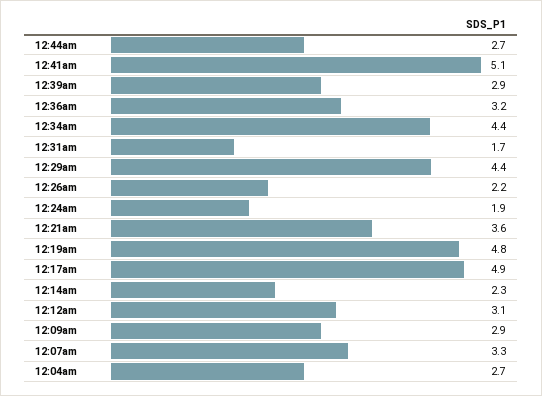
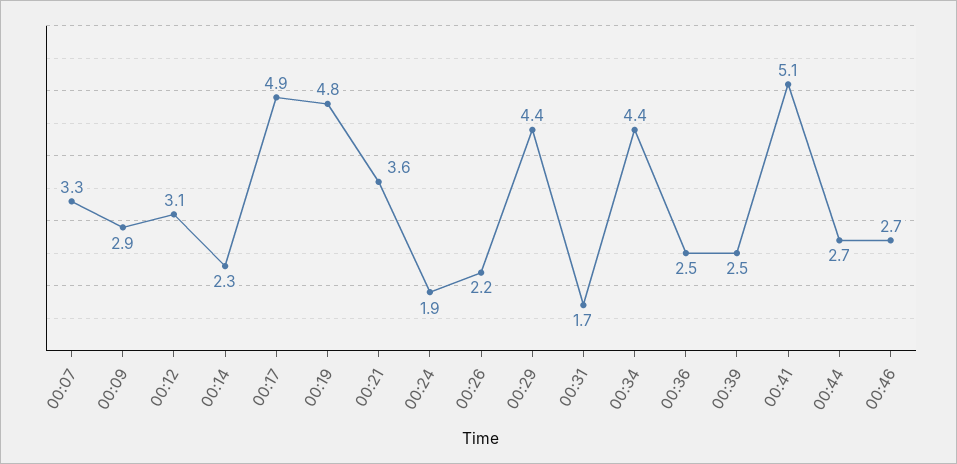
12:39am: 2.9 -> 2.5
12:36am: 3.2 -> 2.5
12:04am: 2.7 -> none
00:46: none -> 2.7

